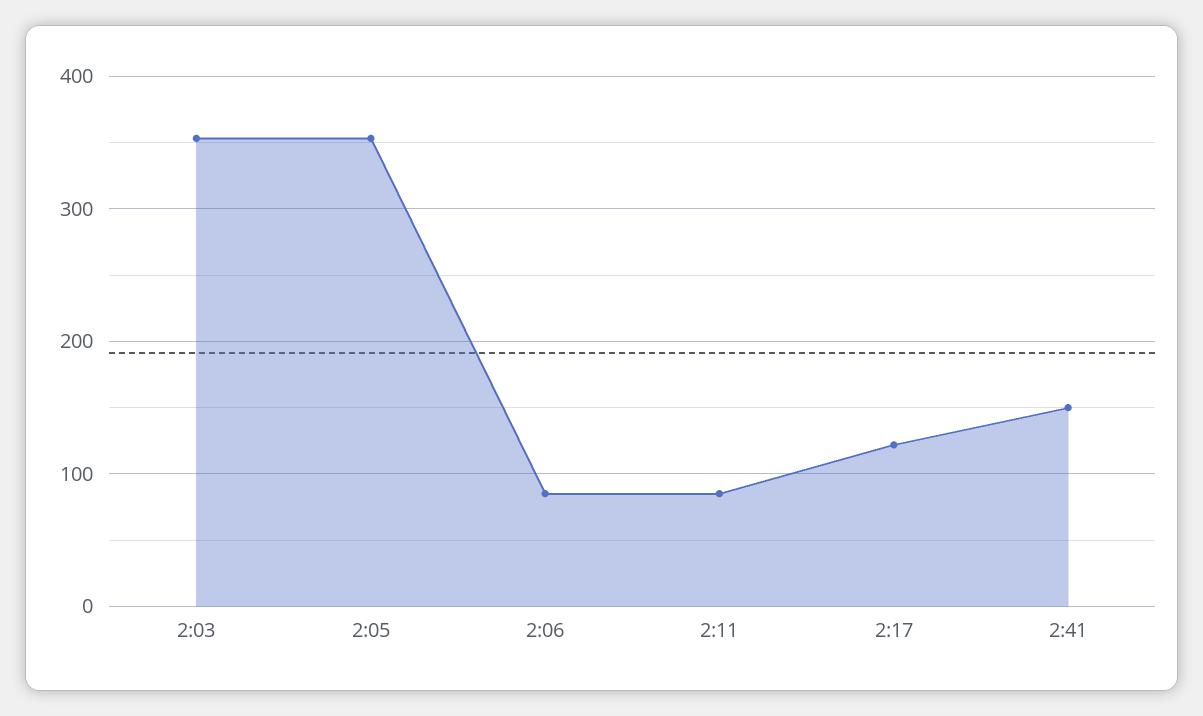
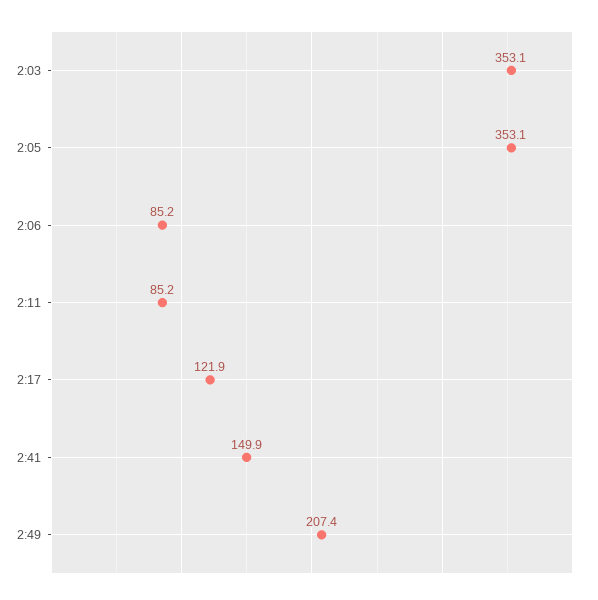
2:49: none -> 207.4

